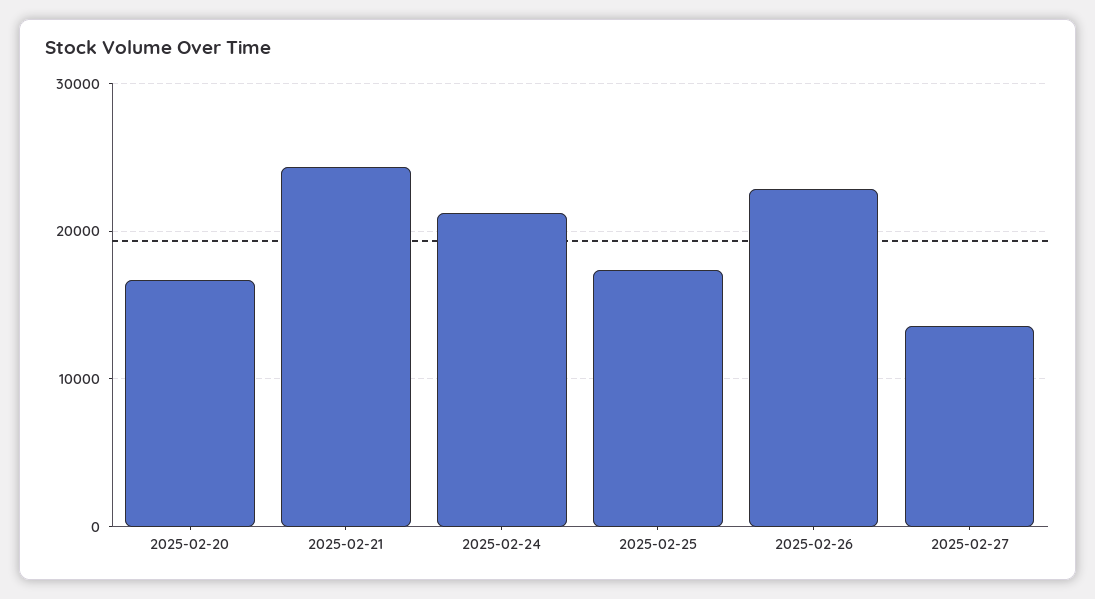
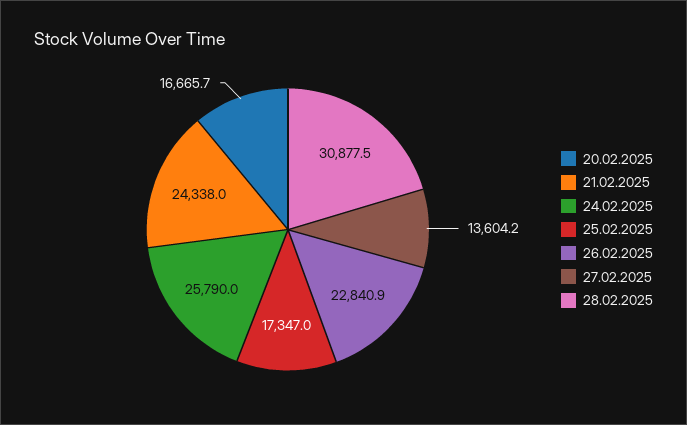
2025-02-24: 21000 -> 25790
28.02.2025: none -> 30877.5

